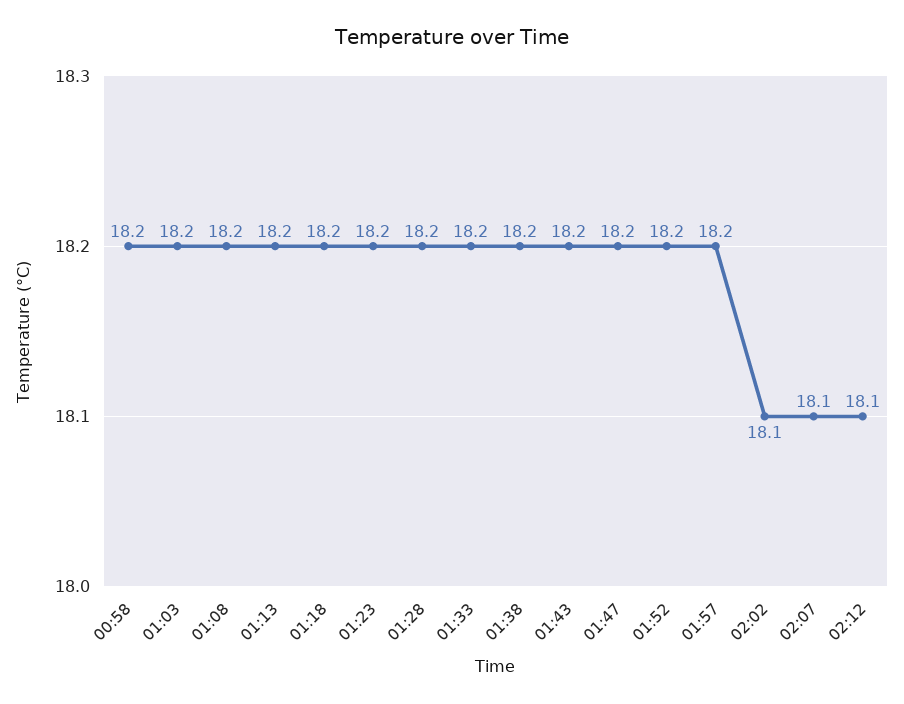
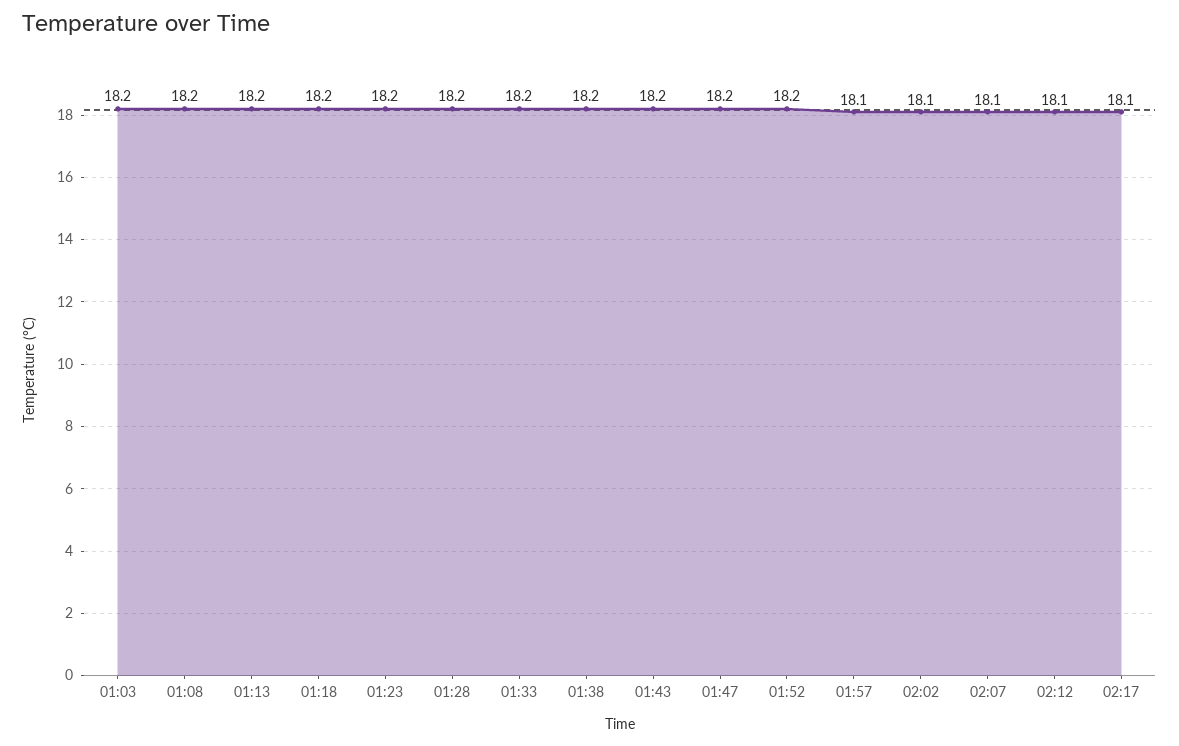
00:58: 18.2 -> none
01:57: 18.2 -> 18.1
02:17: none -> 18.1

